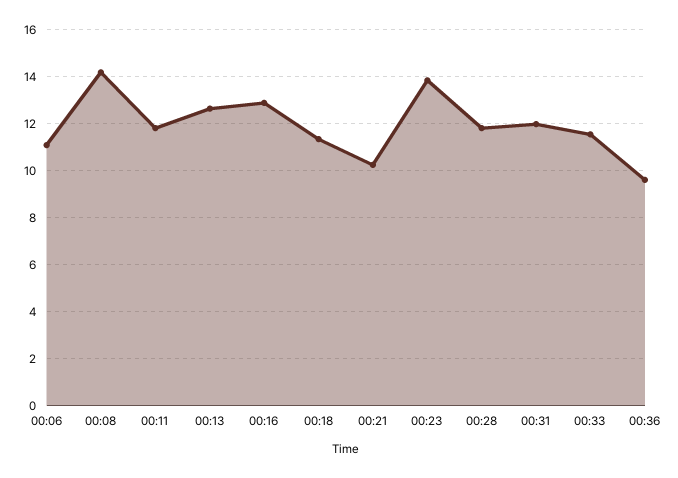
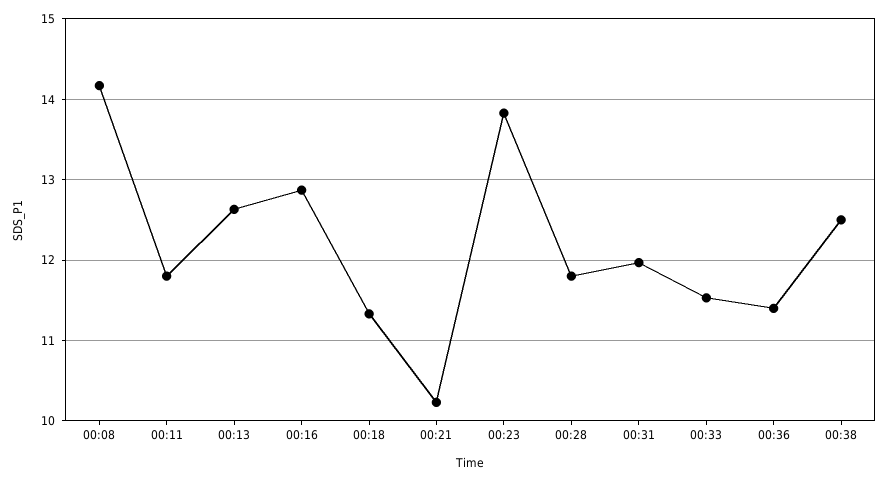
00:06: 11 -> none
00:36: 9.5 -> 11.4
00:38: none -> 12.5

